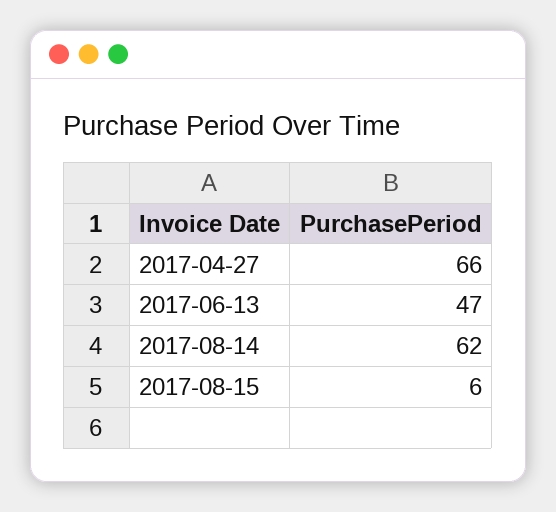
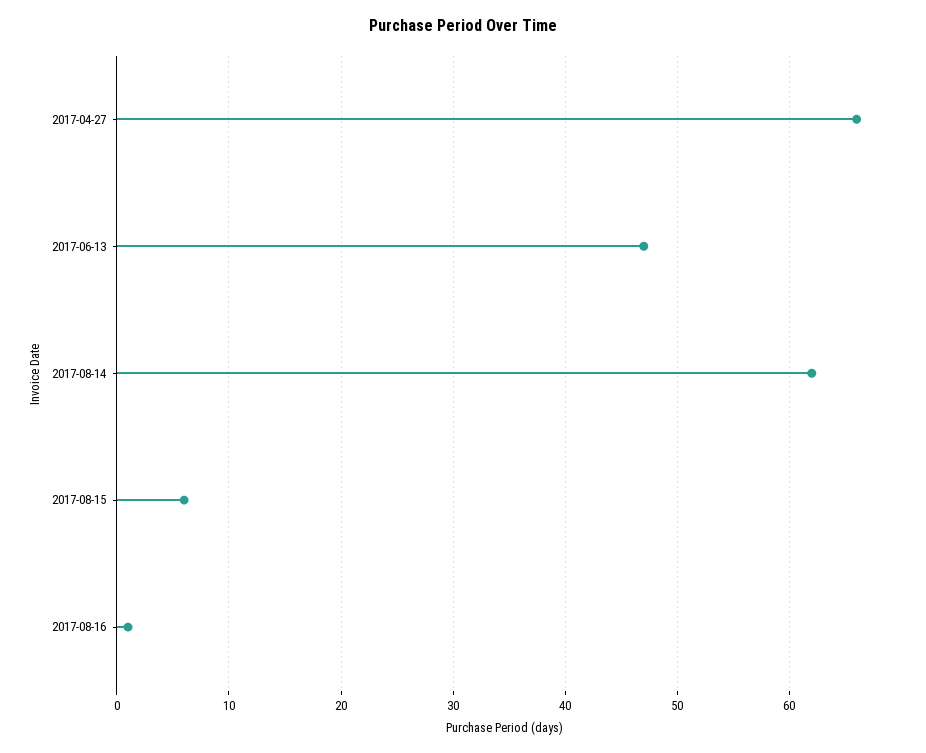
2017-08-16: none -> 1

